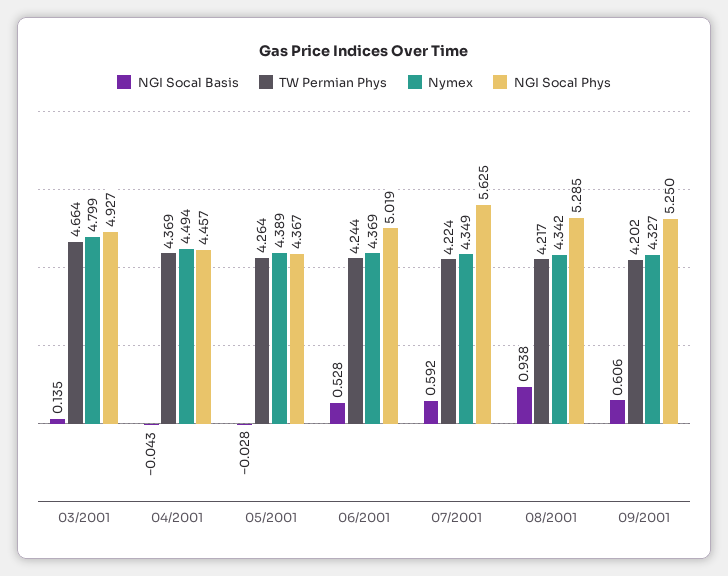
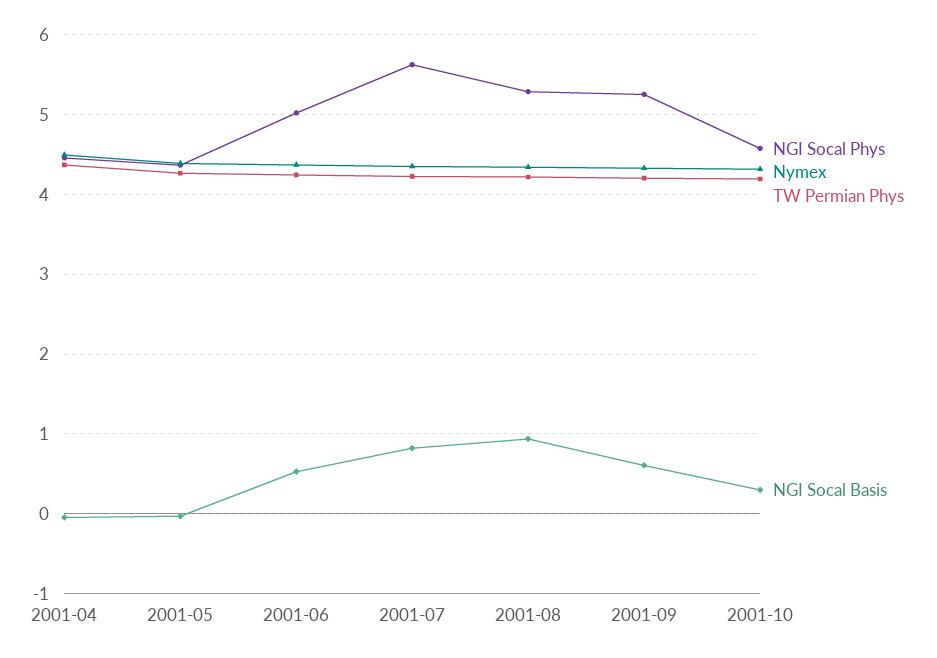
NGI Socal Basis, 03/2001: 0.135 -> none
TW Permian Phys, 03/2001: 4.664 -> none
Nymex, 03/2001: 4.799 -> none
NGI Socal Phys, 03/2001: 4.927 -> none
NGI Socal Basis, 07/2001: 0.592 -> 0.8
NGI Socal Phys, 2001-10: none -> 4.6
Nymex, 2001-10: none -> 4.3
TW Permian Phys, 2001-10: none -> 4.2
NGI Socal Basis, 2001-10: none -> 0.3

